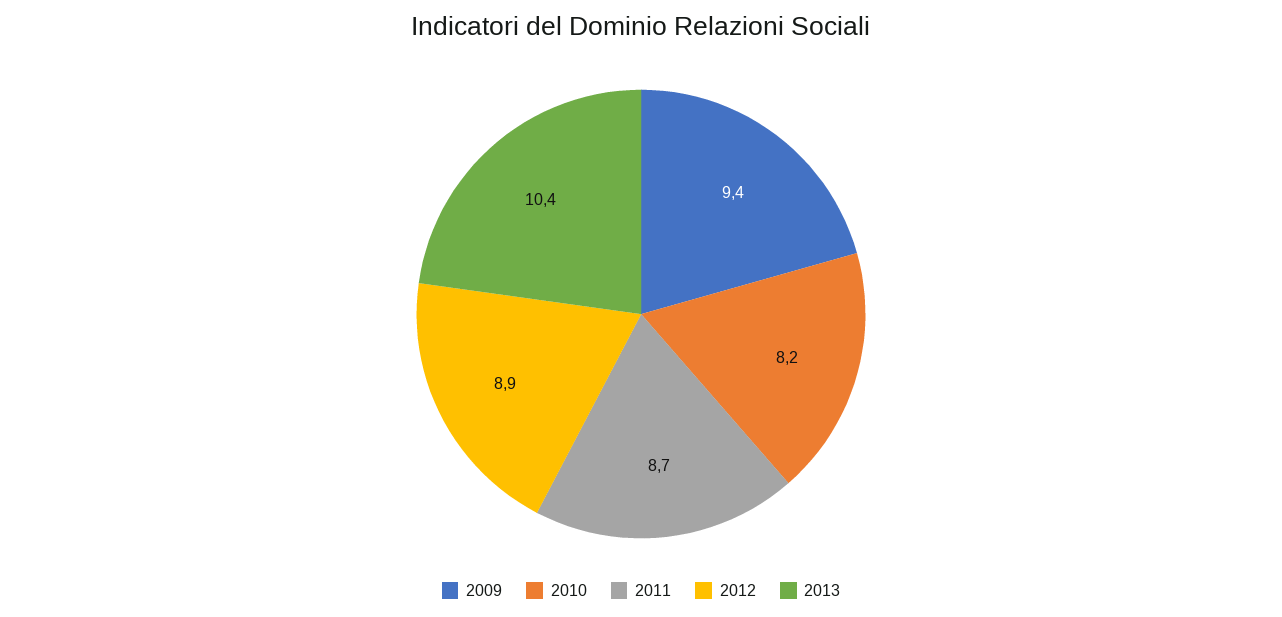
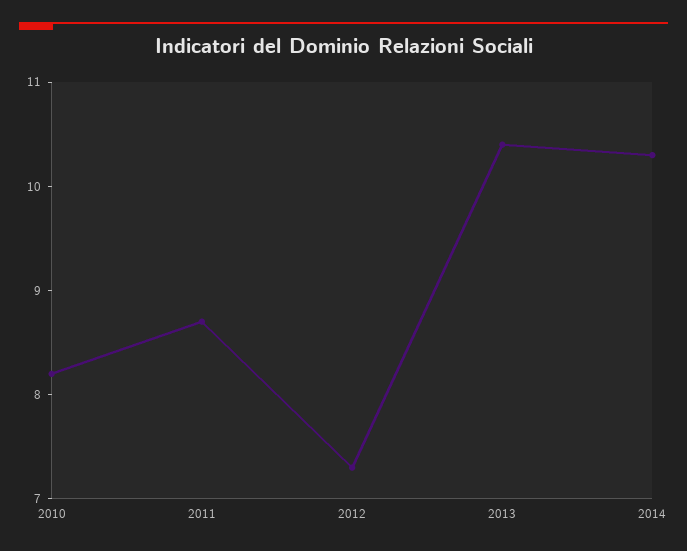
2009: 9.4 -> none
2012: 8.9 -> 7.3
2014: none -> 10.3

